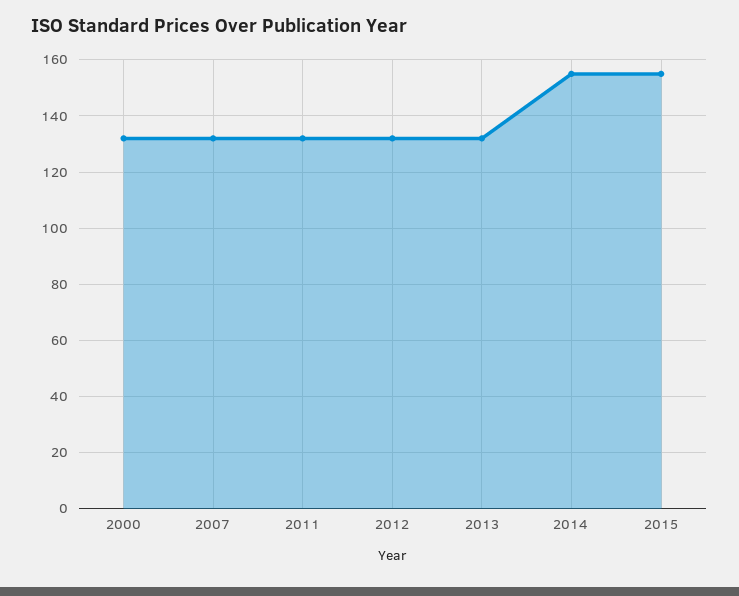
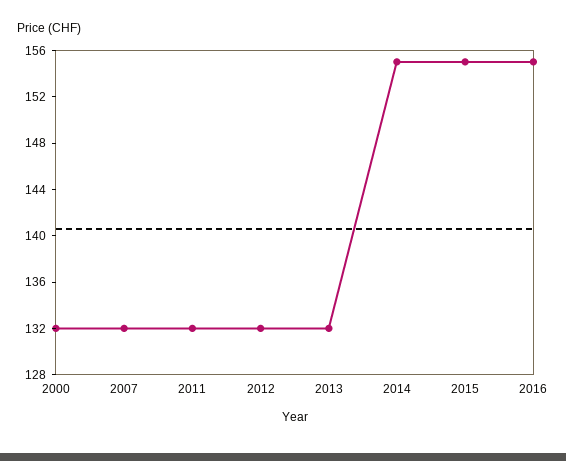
2016: none -> 155

